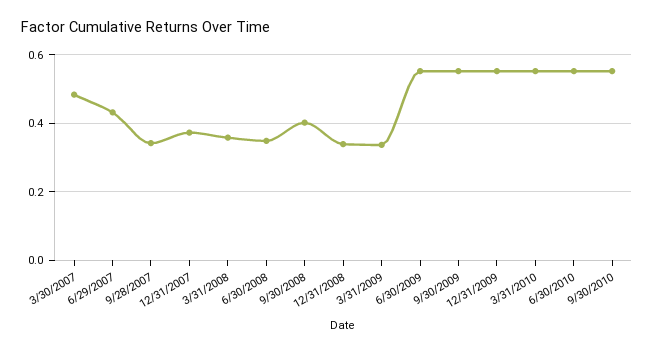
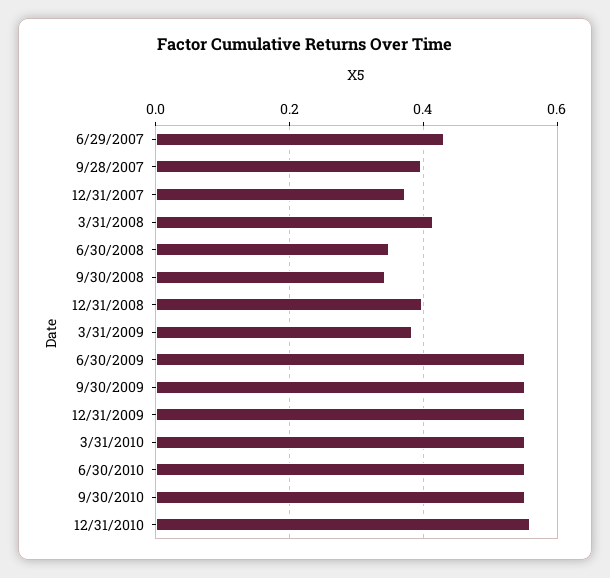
3/30/2007: 0.48 -> none
9/28/2007: 0.34 -> 0.4
3/31/2008: 0.36 -> 0.42
9/30/2008: 0.4 -> 0.34
12/31/2008: 0.34 -> 0.4
3/31/2009: 0.34 -> 0.38
12/31/2010: none -> 0.56

